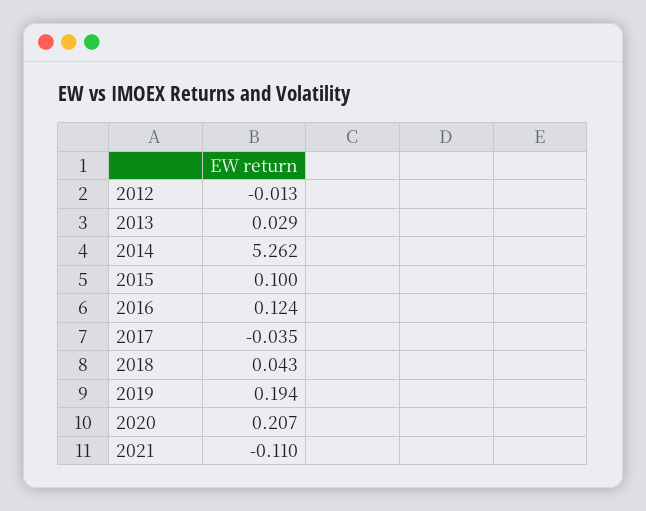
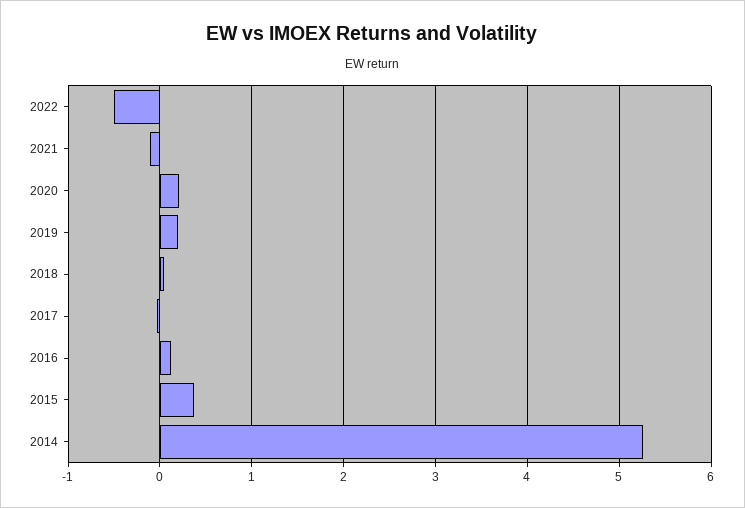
2012: -0.013 -> none
2013: 0.029 -> none
2015: 0.1 -> 0.4
2022: none -> -0.5

